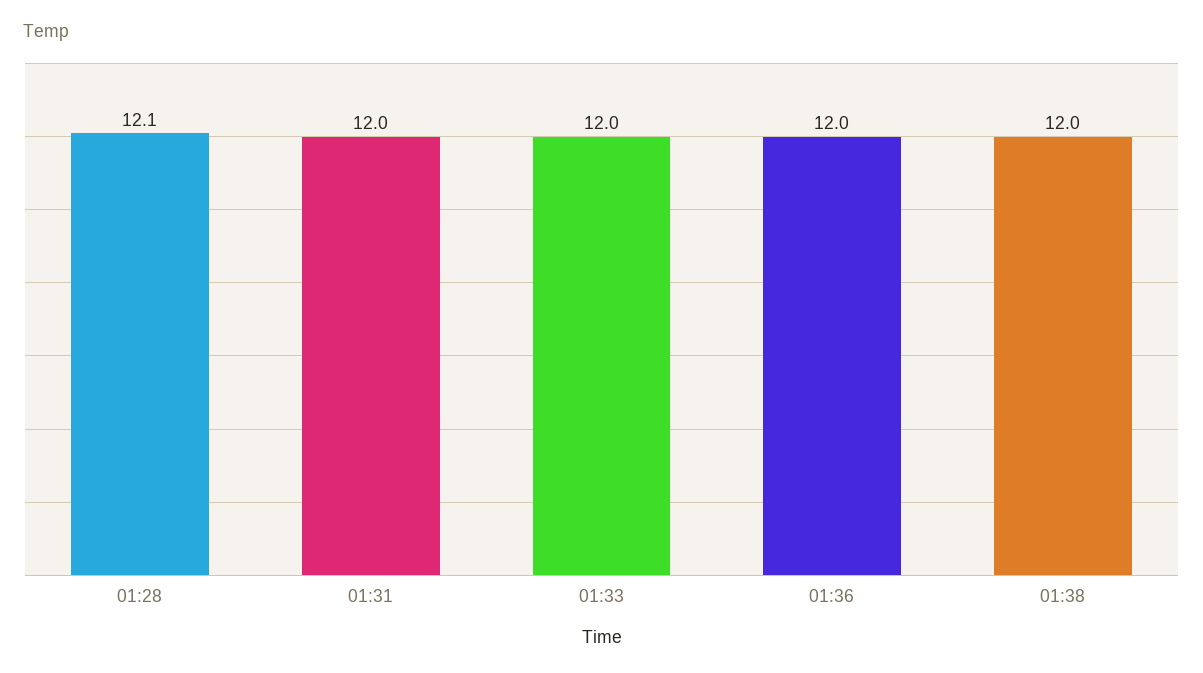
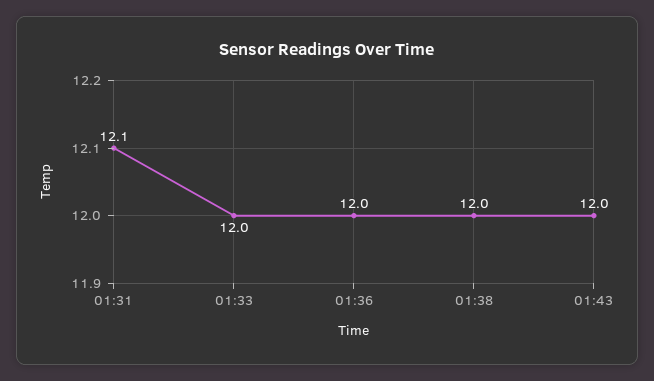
01:28: 12.1 -> none
01:31: 12 -> 12.1
01:43: none -> 12

